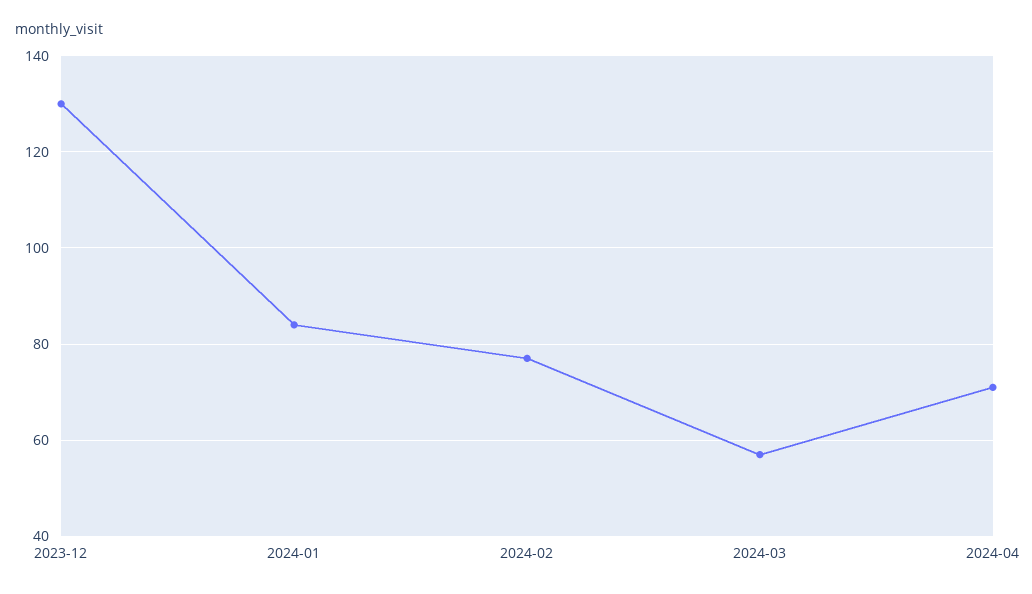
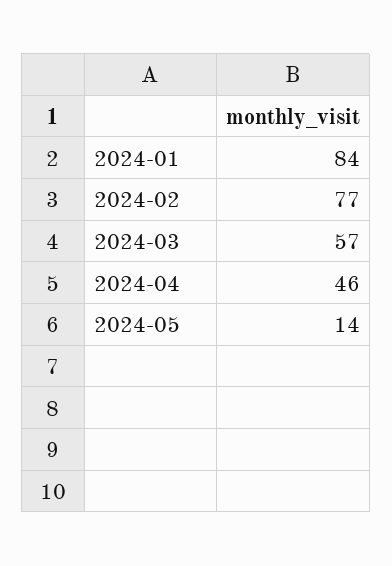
2023-12: 130 -> none
2024-04: 70 -> 46
2024-05: none -> 14

